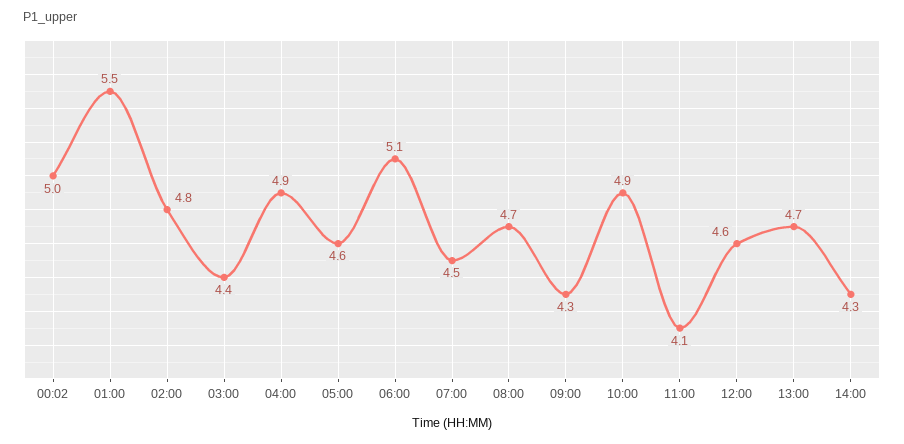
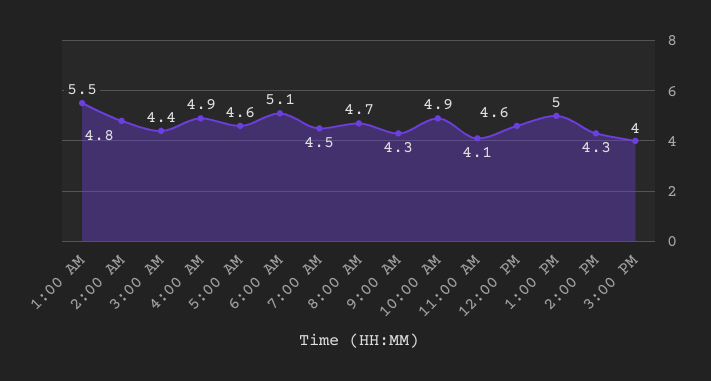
00:02: 5 -> none
13:00: 4.7 -> 5
3:00 PM: none -> 4

